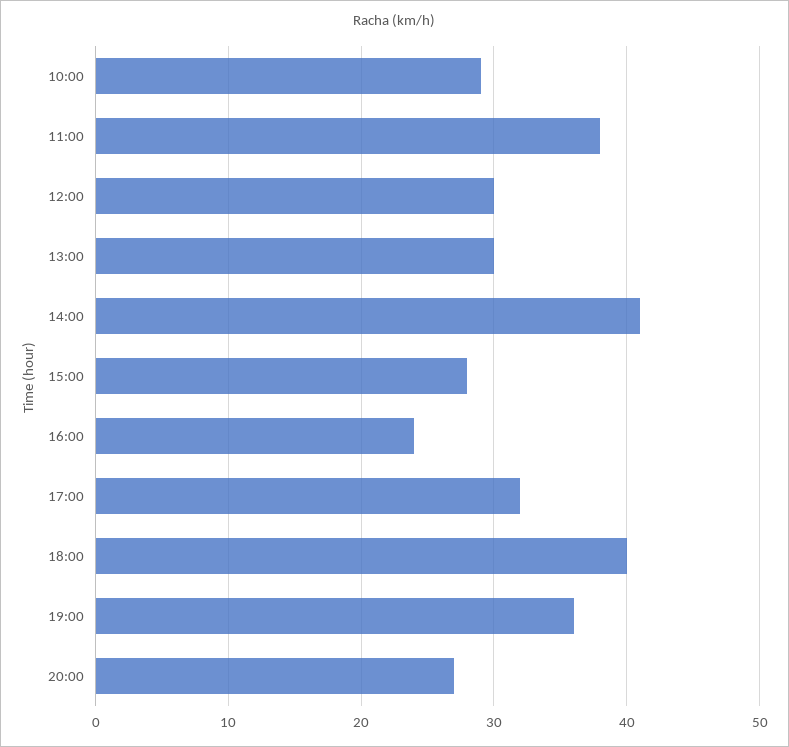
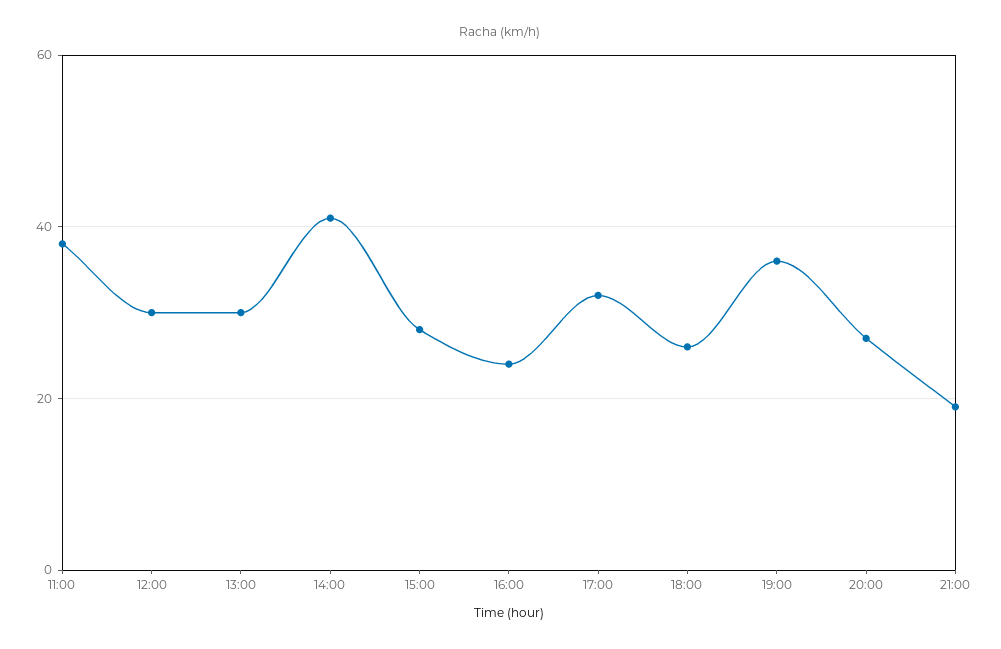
10:00: 29 -> none
18:00: 40 -> 25
21:00: none -> 20

